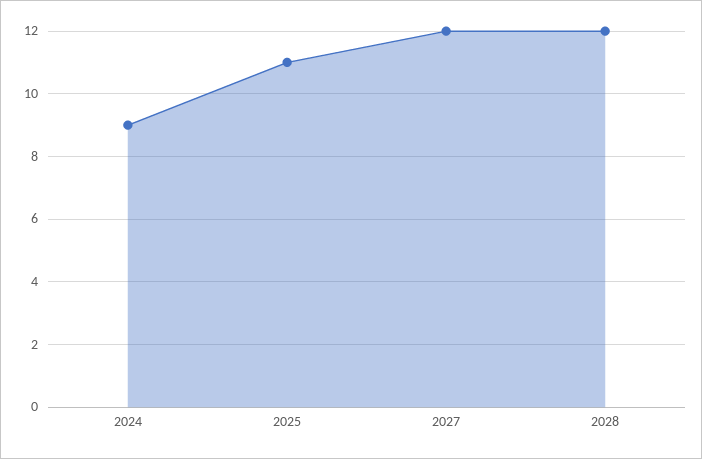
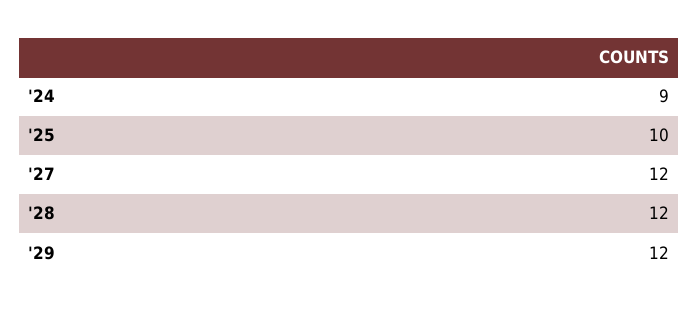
2025: 11 -> 10
'29: none -> 12

